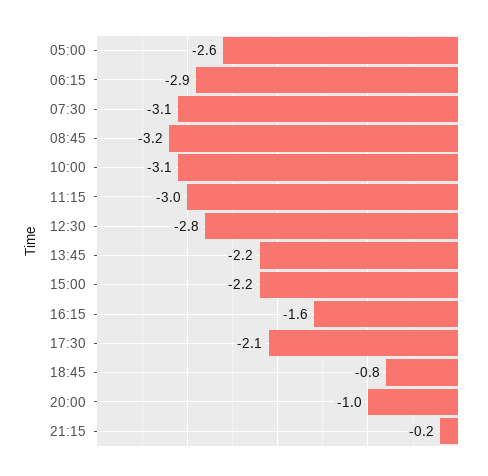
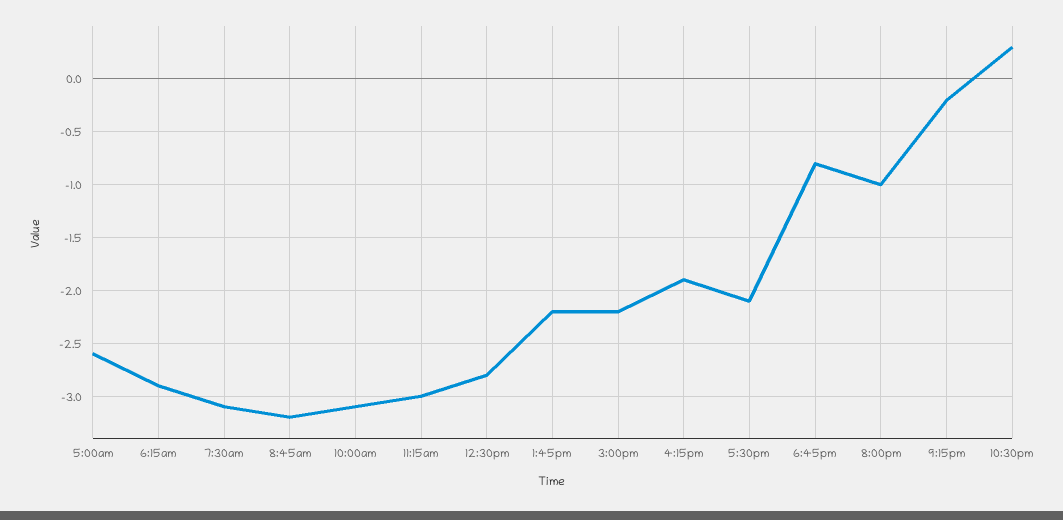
16:15: -1.6 -> -1.9
10:30pm: none -> 0.3

